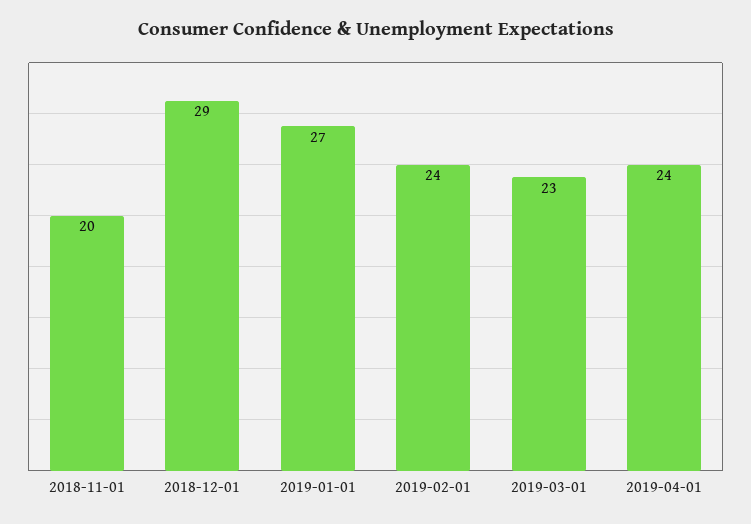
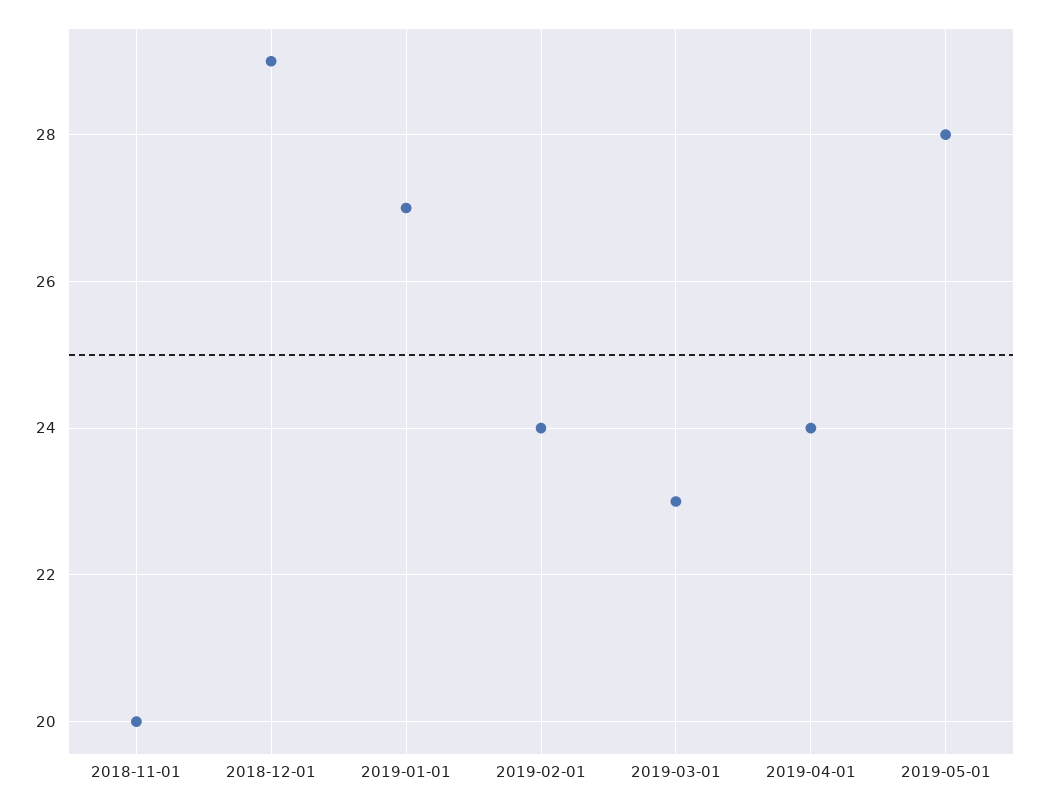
2019-05-01: none -> 28

